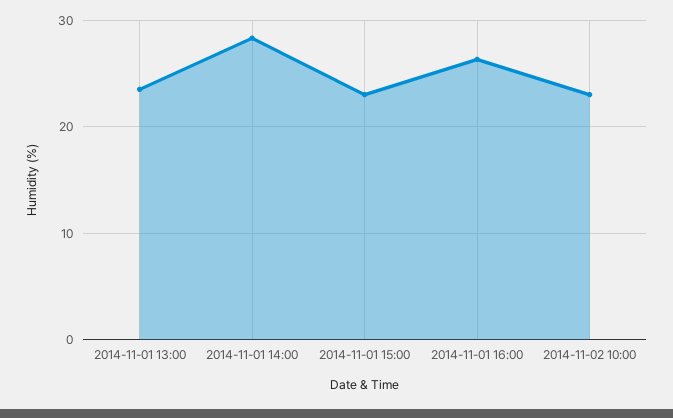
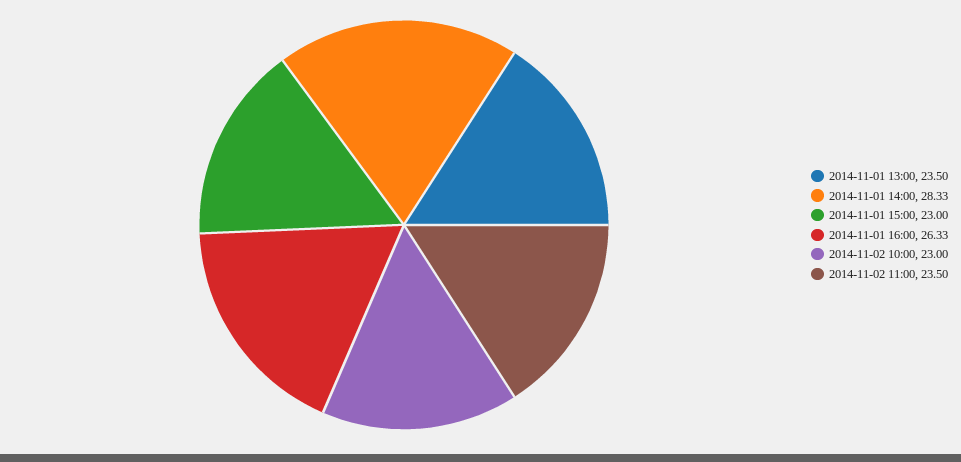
2014-11-02 11:00: none -> 23.5

